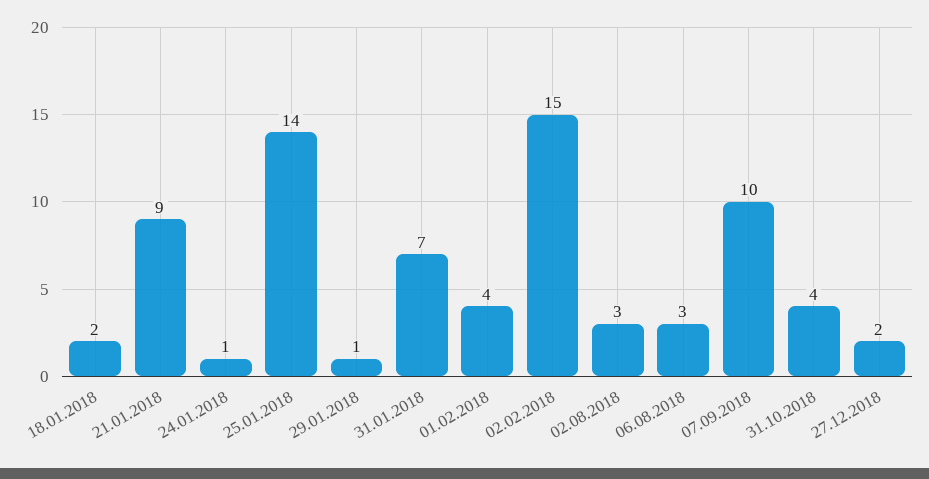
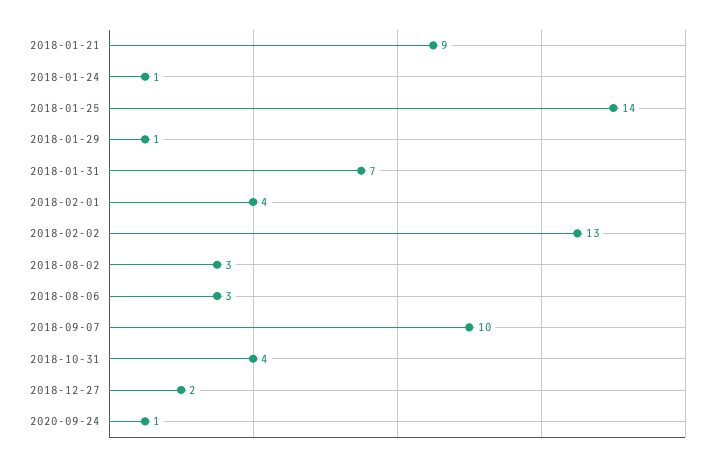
18.01.2018: 2 -> none
02.02.2018: 15 -> 13
2020-09-24: none -> 1

